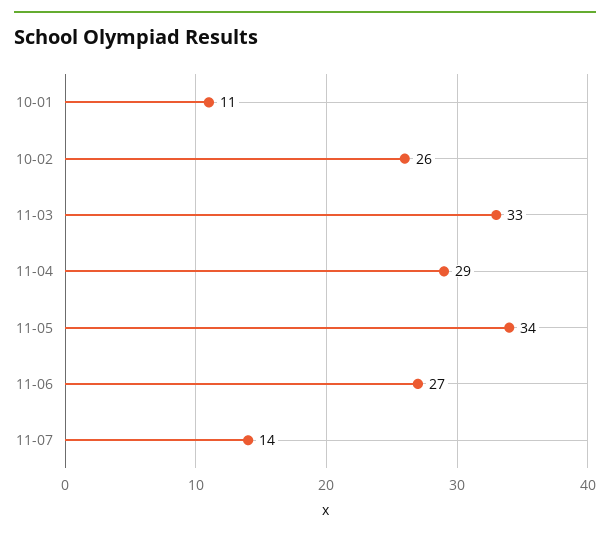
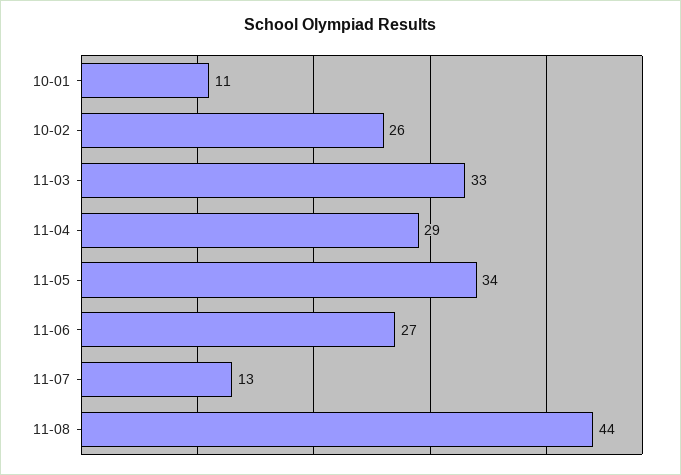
11-07: 14 -> 13
11-08: none -> 44

